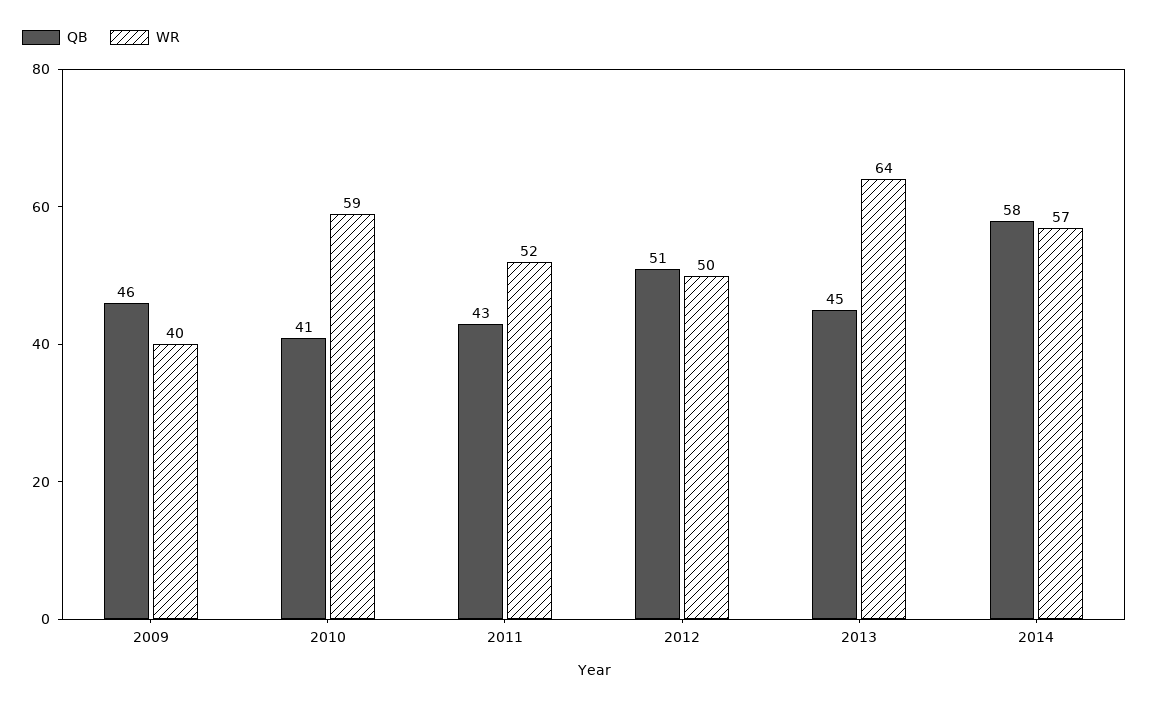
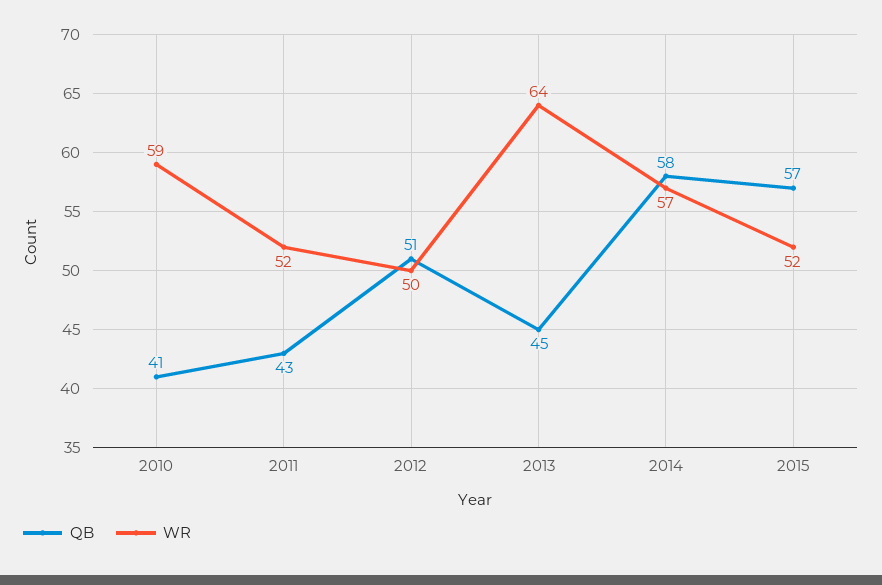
QB, 2009: 46 -> none
WR, 2009: 40 -> none
QB, 2015: none -> 57
WR, 2015: none -> 52

